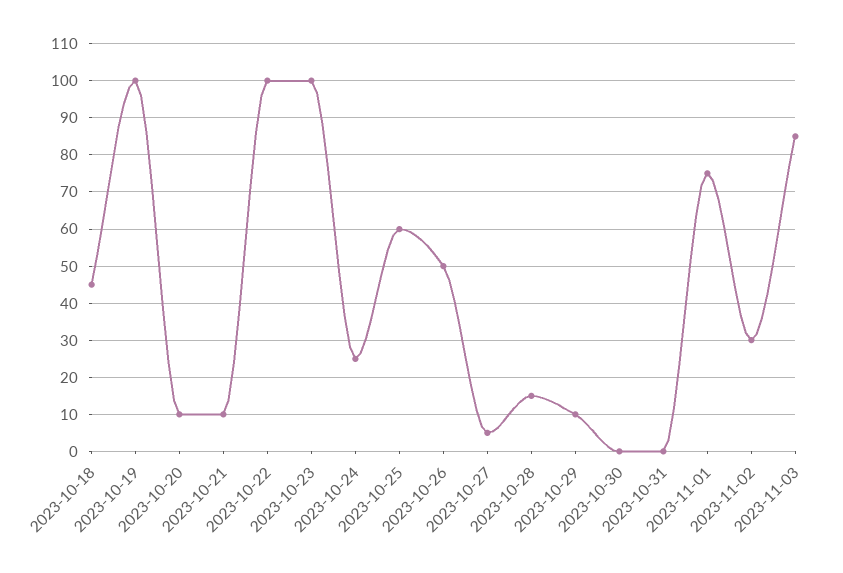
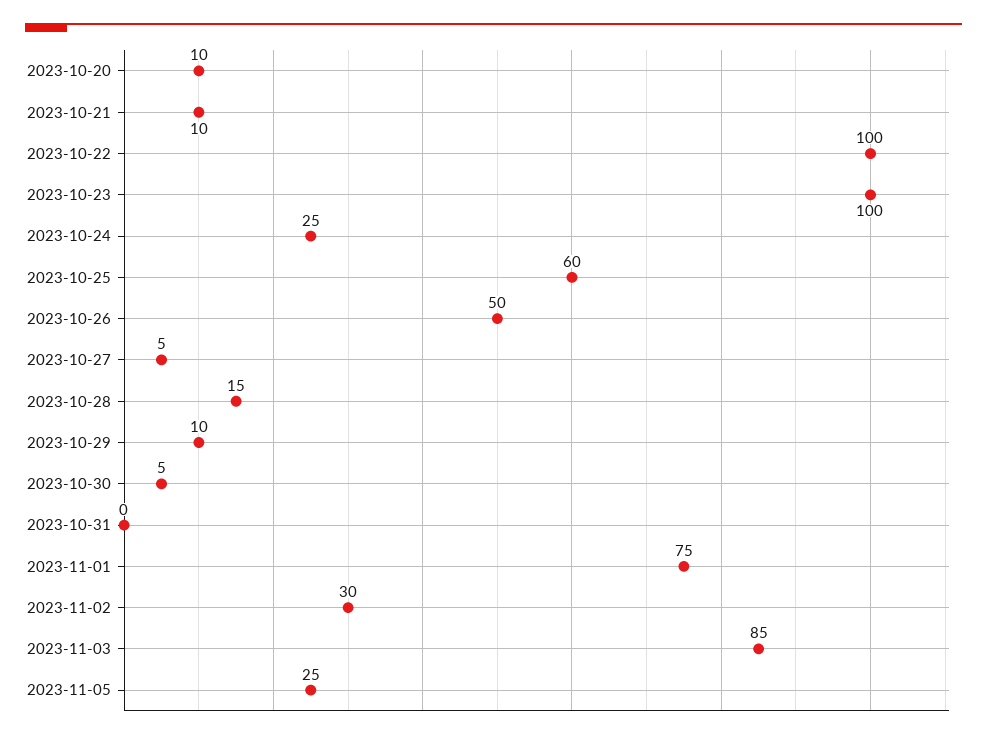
2023-10-18: 45 -> none
2023-10-19: 100 -> none
2023-10-30: 0 -> 5
2023-11-05: none -> 25

